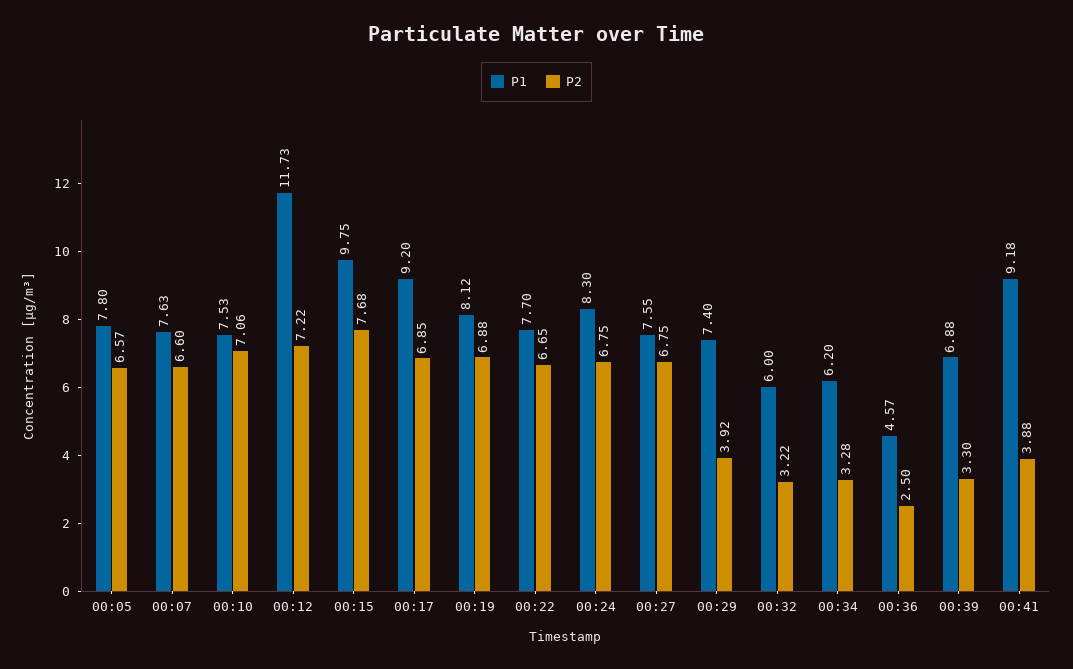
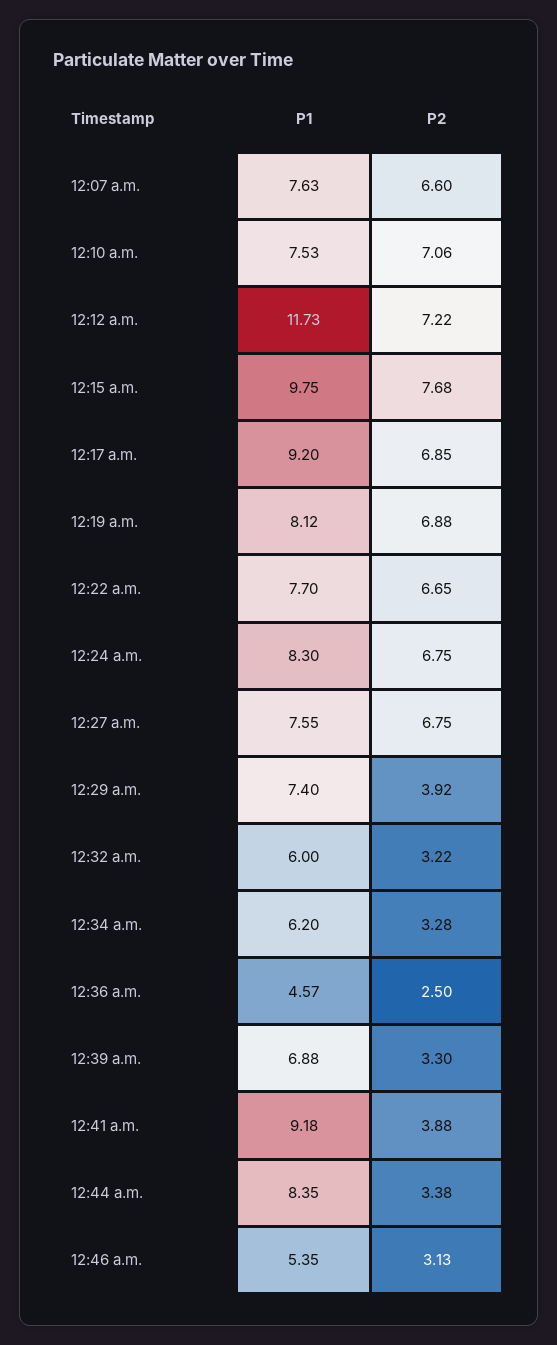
P1, 00:05: 7.8 -> none
P2, 00:05: 6.57 -> none
P1, 12:44 a.m.: none -> 8.35
P2, 12:44 a.m.: none -> 3.38
P1, 12:46 a.m.: none -> 5.35
P2, 12:46 a.m.: none -> 3.13

